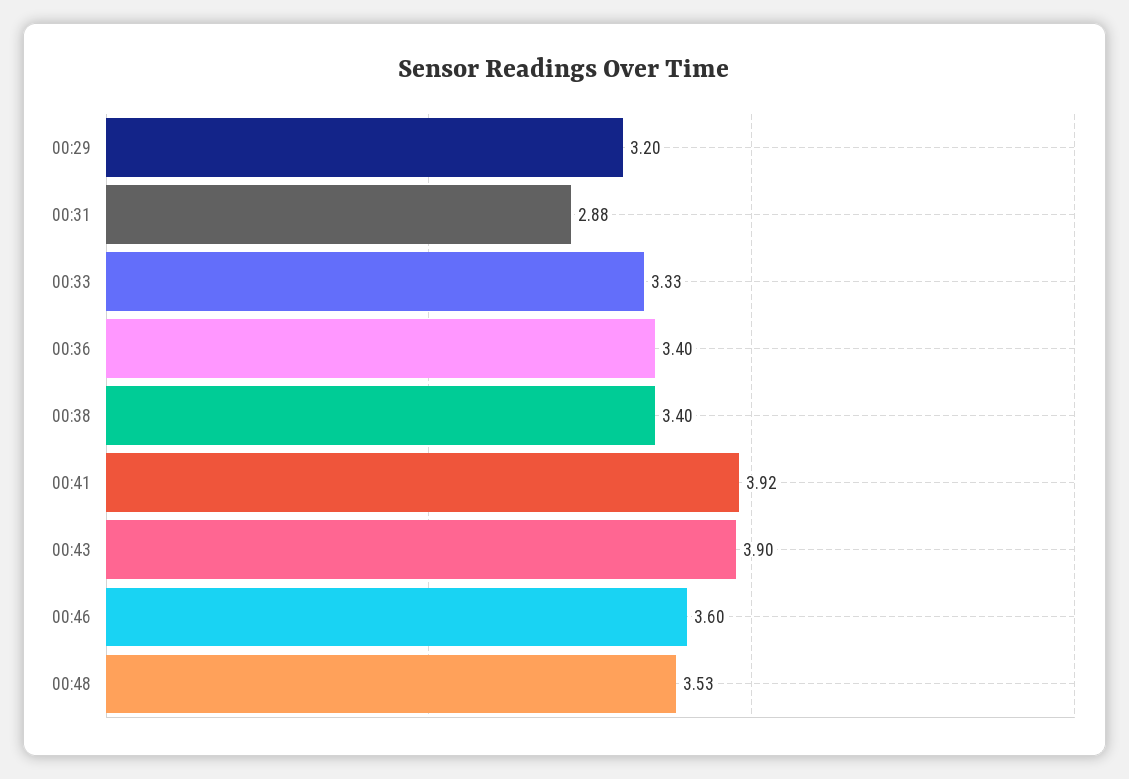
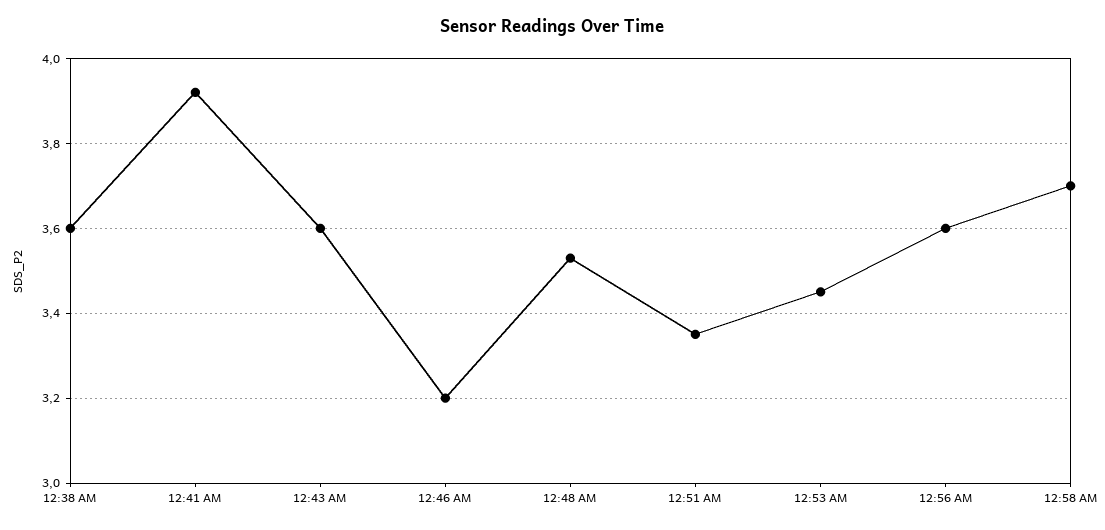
00:29: 3.2 -> none
00:31: 2.88 -> none
00:33: 3.33 -> none
00:36: 3.4 -> none
00:38: 3.4 -> 3.6
00:43: 3.9 -> 3.6
00:46: 3.6 -> 3.2
12:51 AM: none -> 3.35
12:53 AM: none -> 3.45
12:56 AM: none -> 3.6
12:58 AM: none -> 3.7

